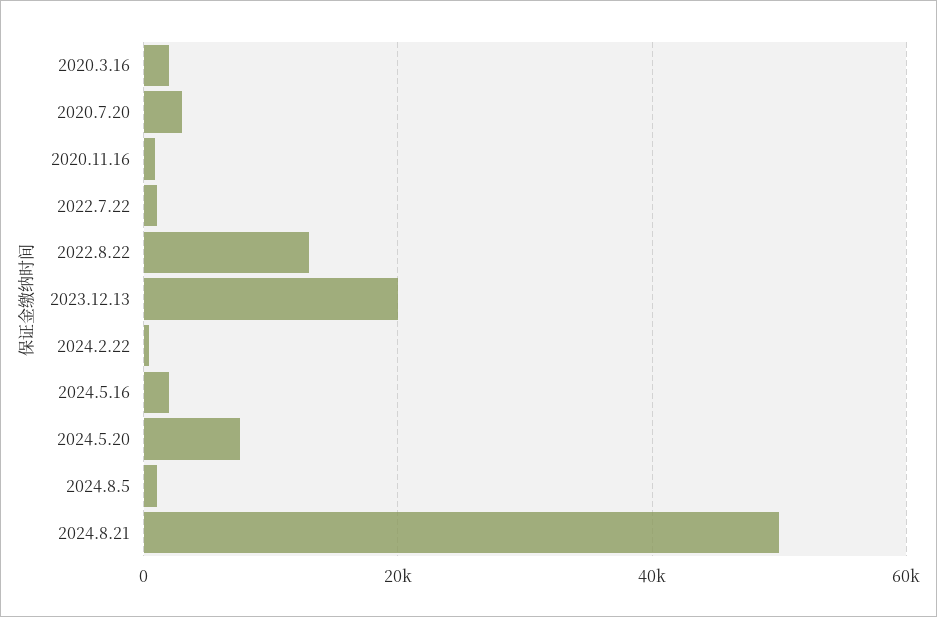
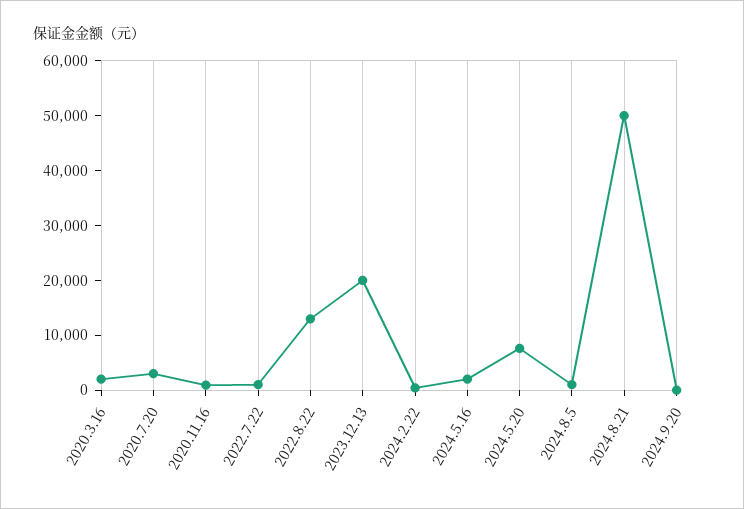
2024.9.20: none -> 0

